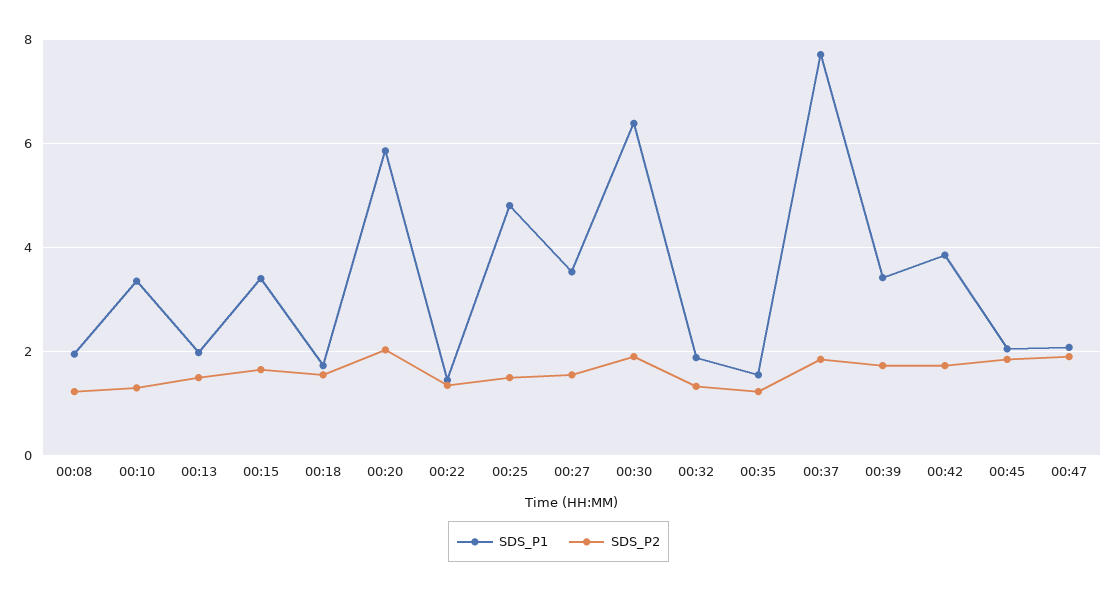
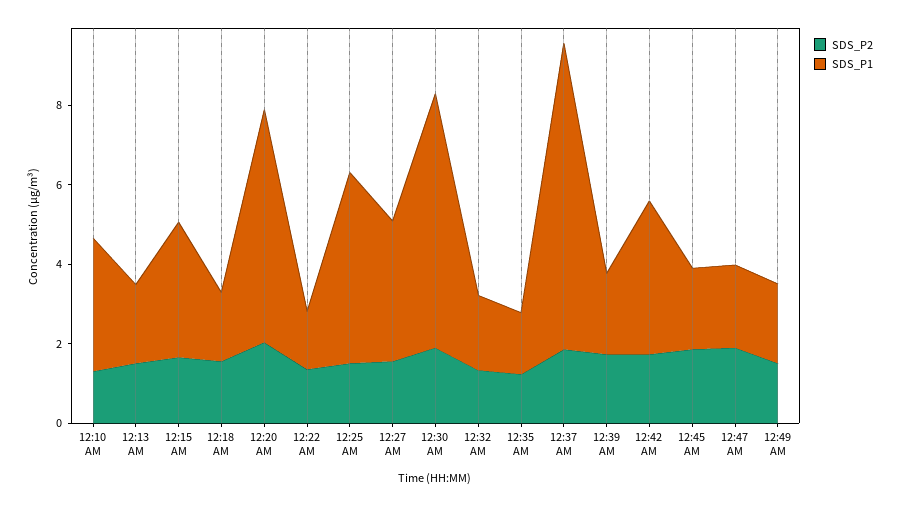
SDS_P1, 00:08: 2 -> none
SDS_P2, 00:08: 1.2 -> none
SDS_P1, 00:39: 3.4 -> 2
SDS_P2, 12:49 AM: none -> 1.5
SDS_P1, 12:49 AM: none -> 2

